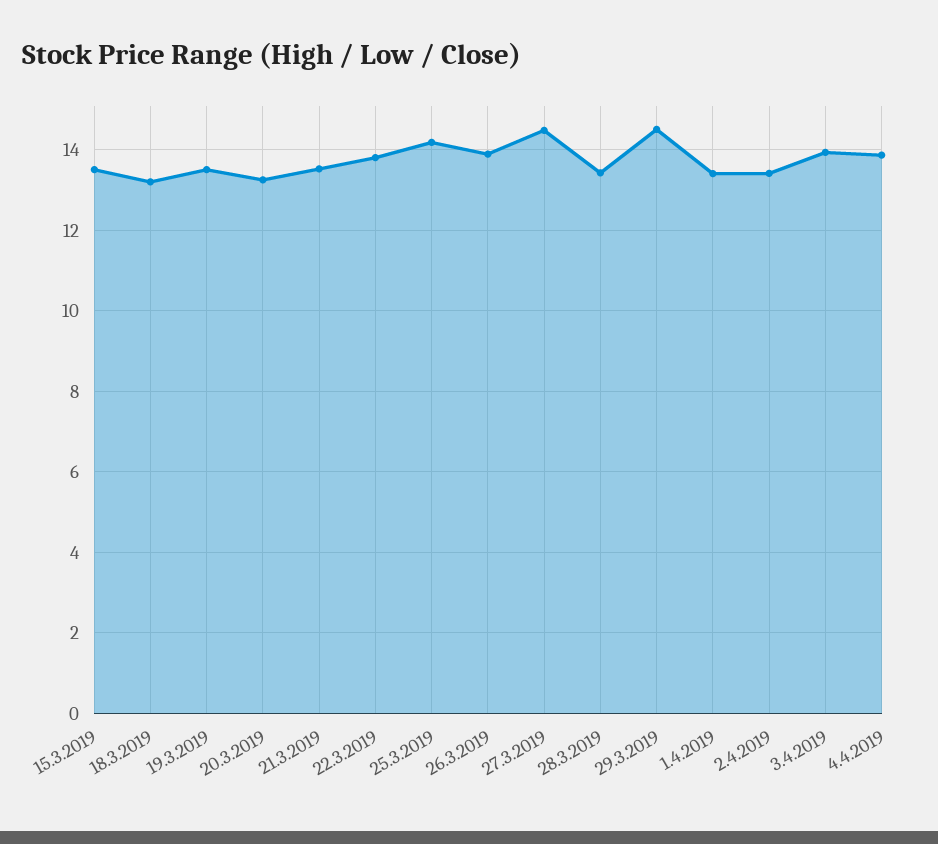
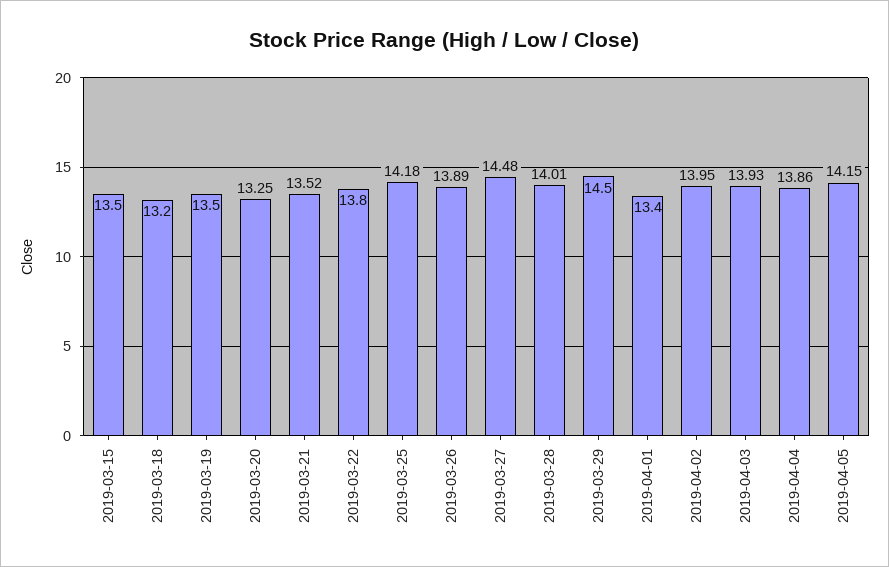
28.3.2019: 13.4 -> 14.01
2.4.2019: 13.4 -> 13.95
2019-04-05: none -> 14.15

